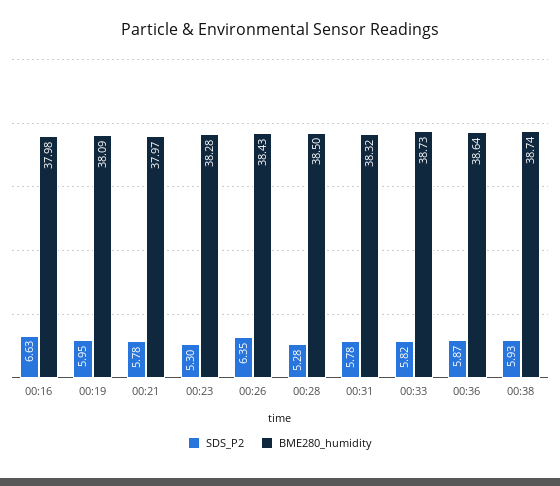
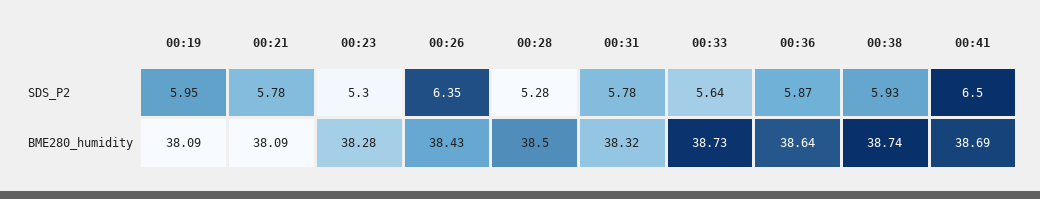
SDS_P2, 00:16: 6.63 -> none
BME280_humidity, 00:16: 37.98 -> none
BME280_humidity, 00:21: 37.97 -> 38.09
SDS_P2, 00:33: 5.82 -> 5.64
SDS_P2, 00:41: none -> 6.5
BME280_humidity, 00:41: none -> 38.69

